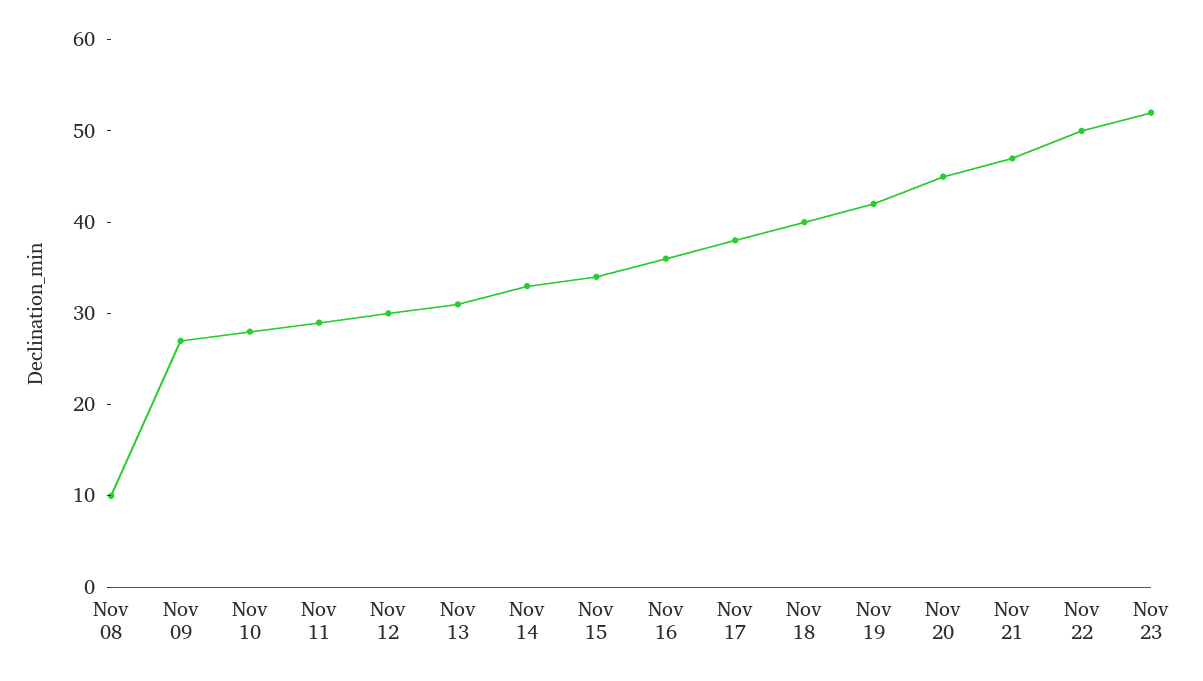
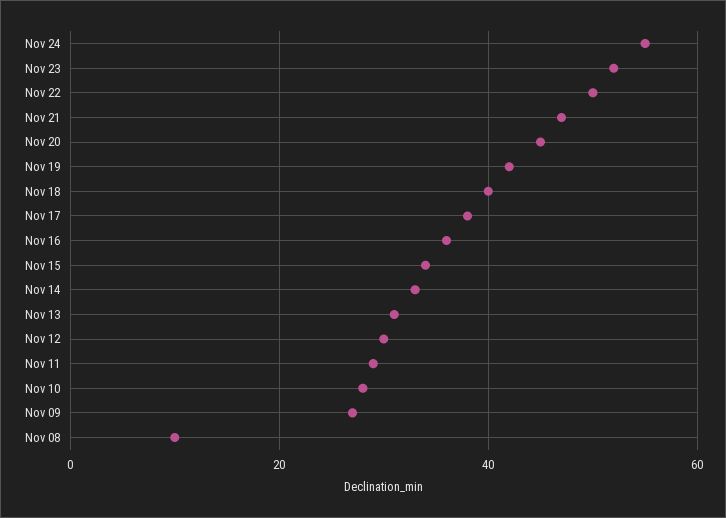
Nov 24: none -> 55

